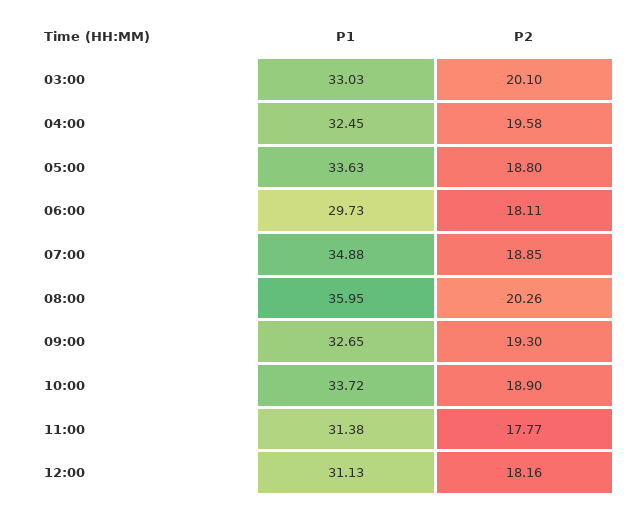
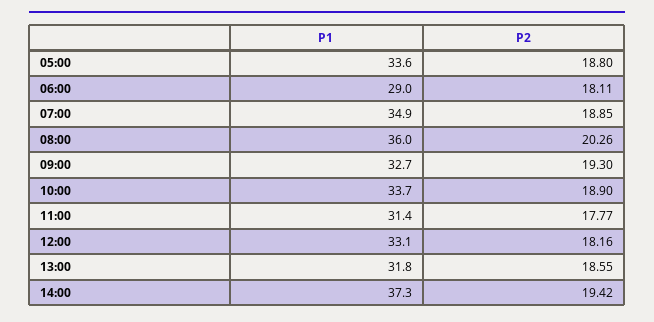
P1, 03:00: 33.03 -> none
P2, 03:00: 20.1 -> none
P1, 04:00: 32.45 -> none
P2, 04:00: 19.58 -> none
P1, 06:00: 29.73 -> 29
P1, 12:00: 31.13 -> 33.1
P1, 13:00: none -> 31.8
P2, 13:00: none -> 18.55
P1, 14:00: none -> 37.3
P2, 14:00: none -> 19.42

